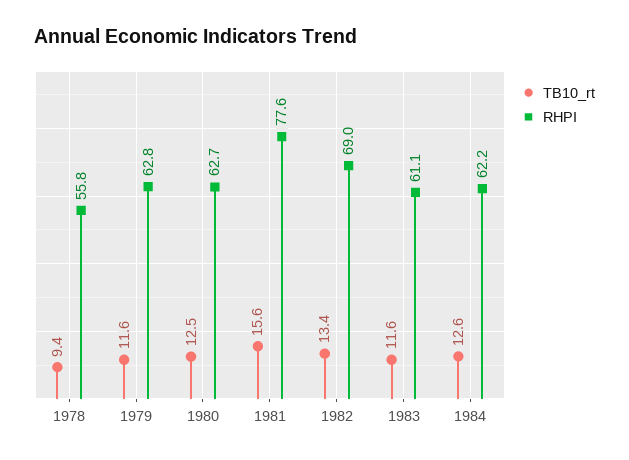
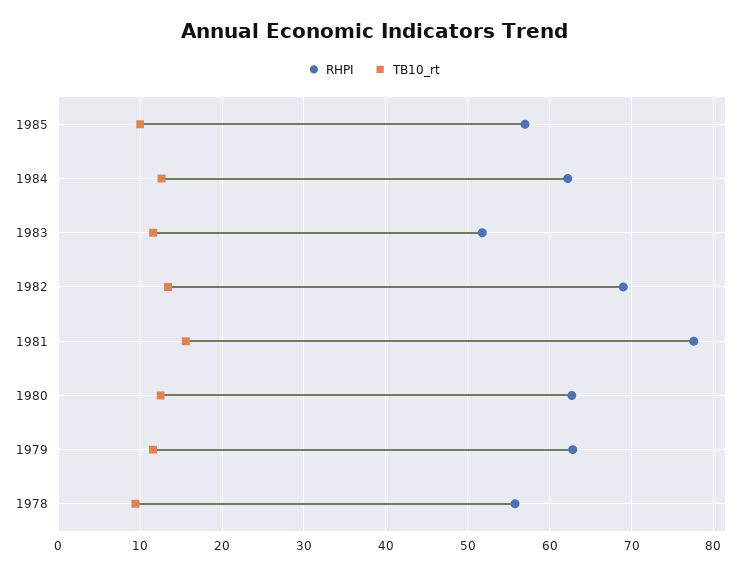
RHPI, 1983: 61.1 -> 52
RHPI, 1985: none -> 57
TB10_rt, 1985: none -> 10

